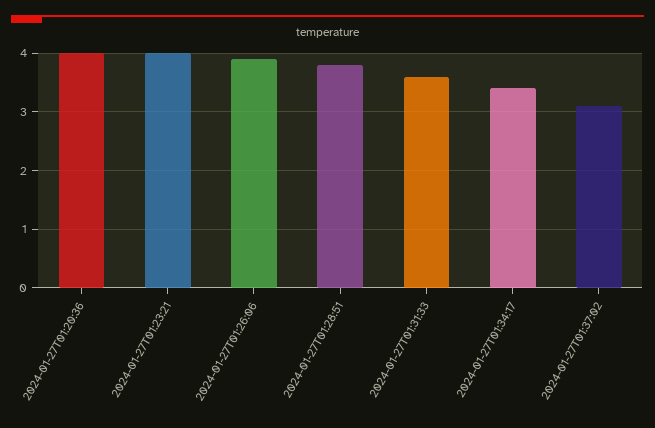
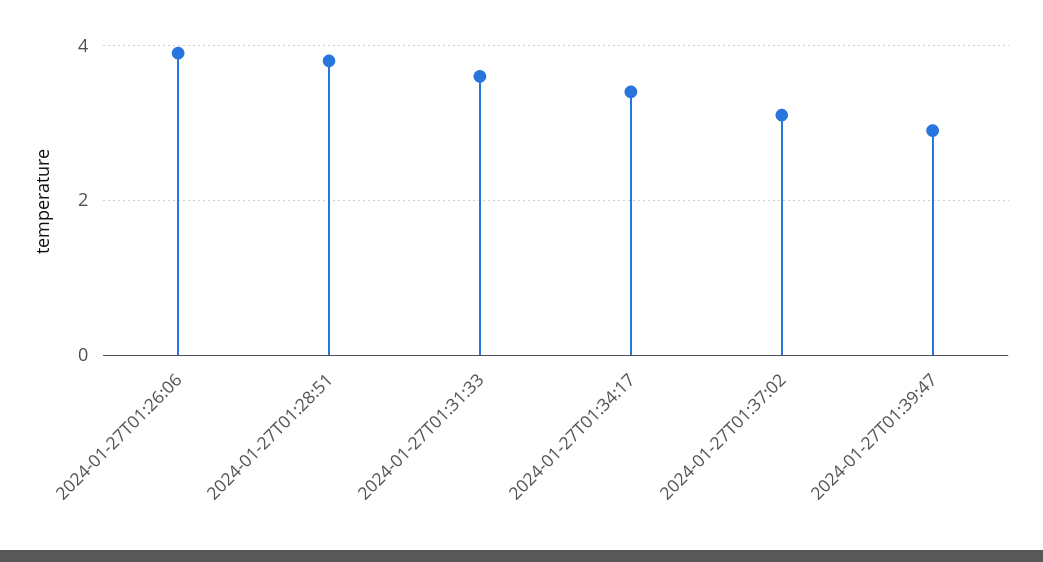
2024-01-27T01:20:36: 4 -> none
2024-01-27T01:23:21: 4 -> none
2024-01-27T01:39:47: none -> 3

